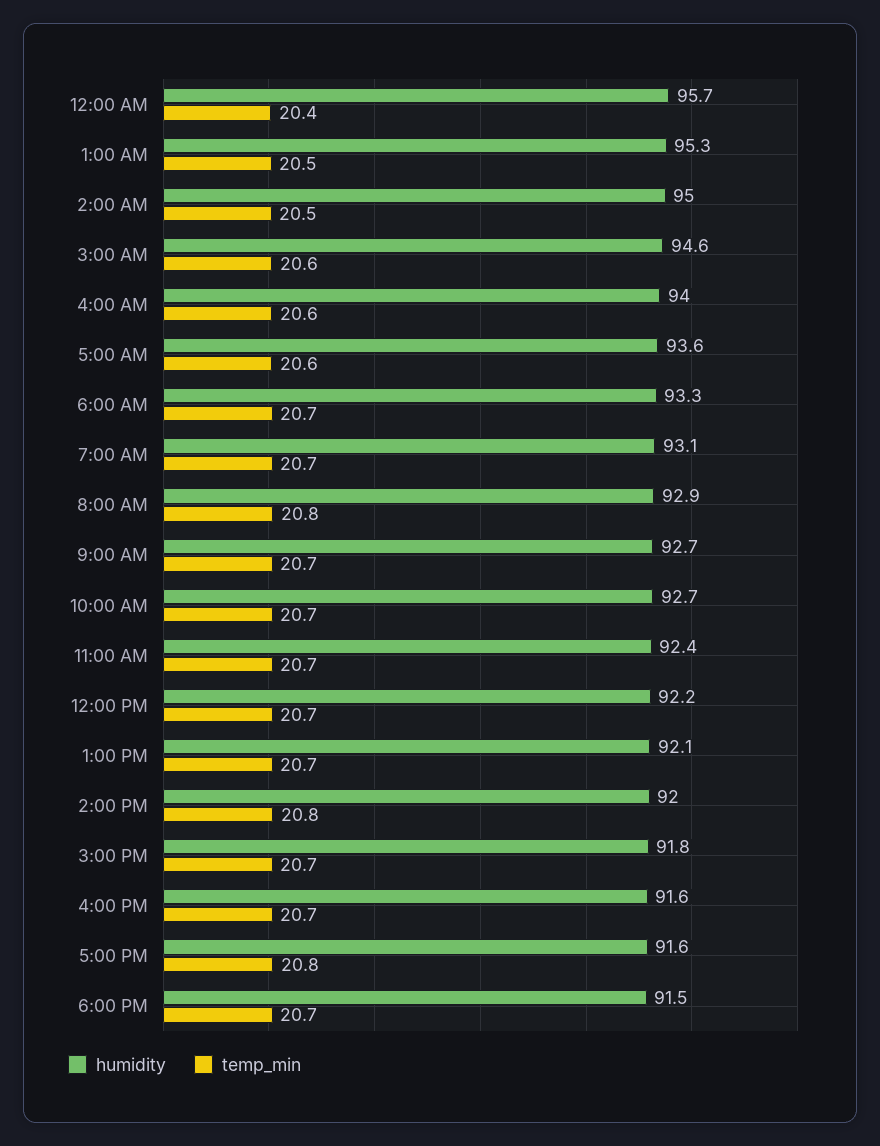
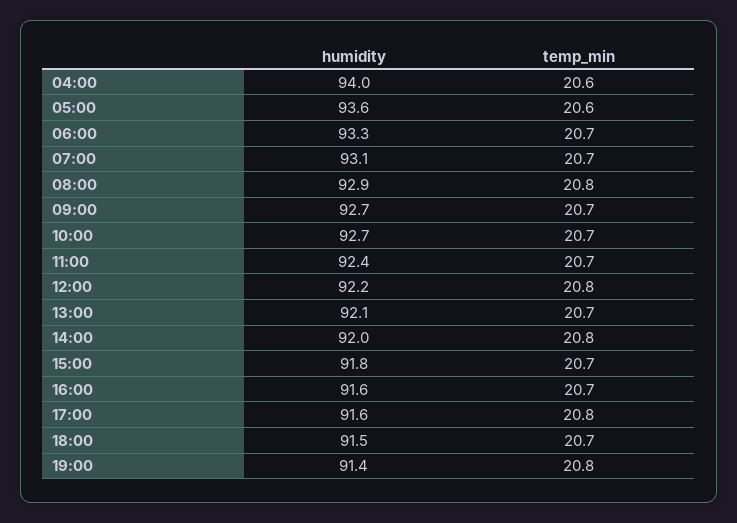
humidity, 12:00 AM: 95.7 -> none
temp_min, 12:00 AM: 20.4 -> none
humidity, 1:00 AM: 95.3 -> none
temp_min, 1:00 AM: 20.5 -> none
humidity, 2:00 AM: 95 -> none
temp_min, 2:00 AM: 20.5 -> none
humidity, 3:00 AM: 94.6 -> none
temp_min, 3:00 AM: 20.6 -> none
temp_min, 12:00 PM: 20.7 -> 20.8
humidity, 19:00: none -> 91.4
temp_min, 19:00: none -> 20.8

